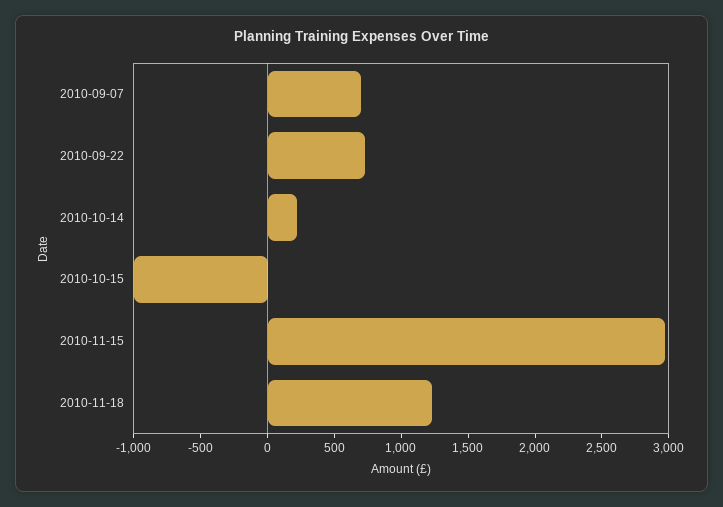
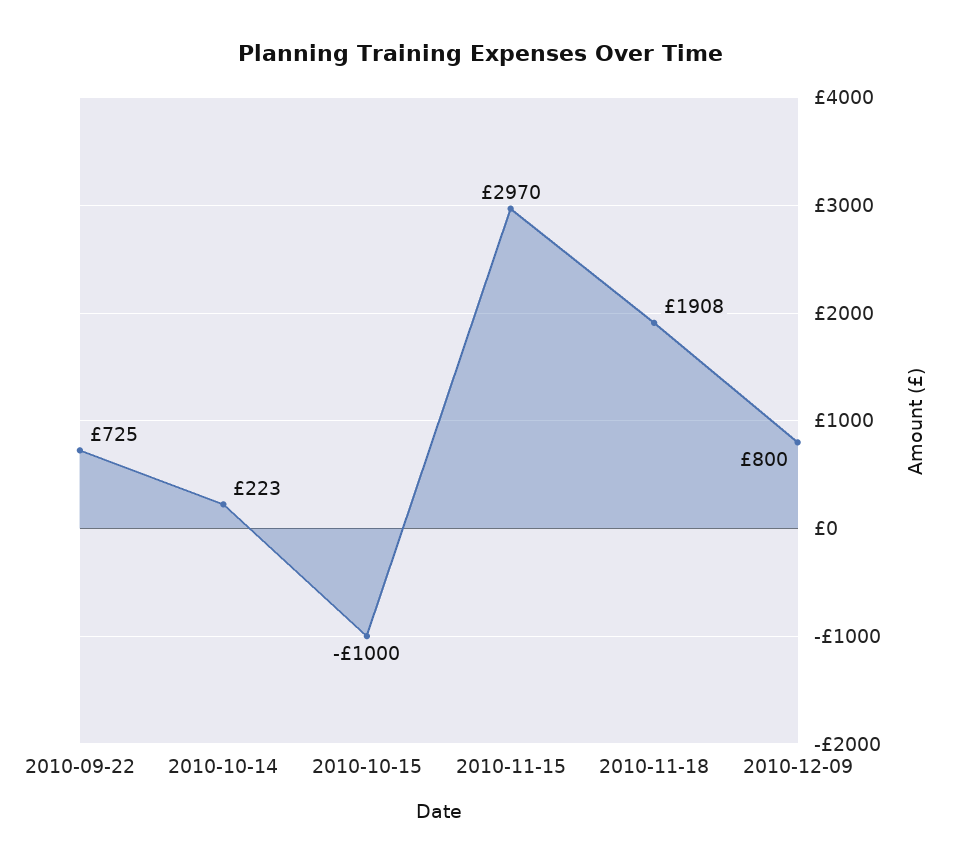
2010-09-07: 700 -> none
2010-11-18: 1200 -> 1908
2010-12-09: none -> 800

